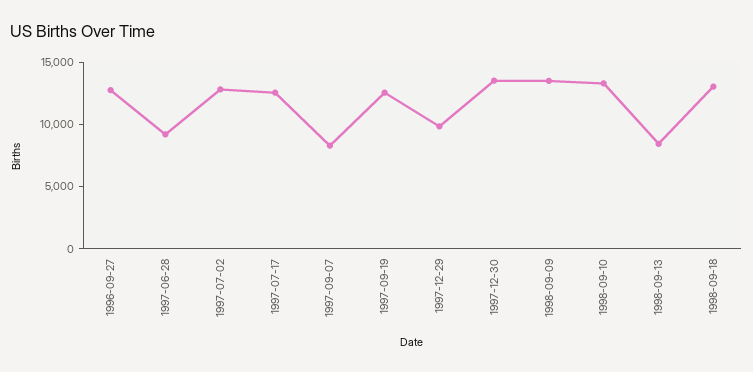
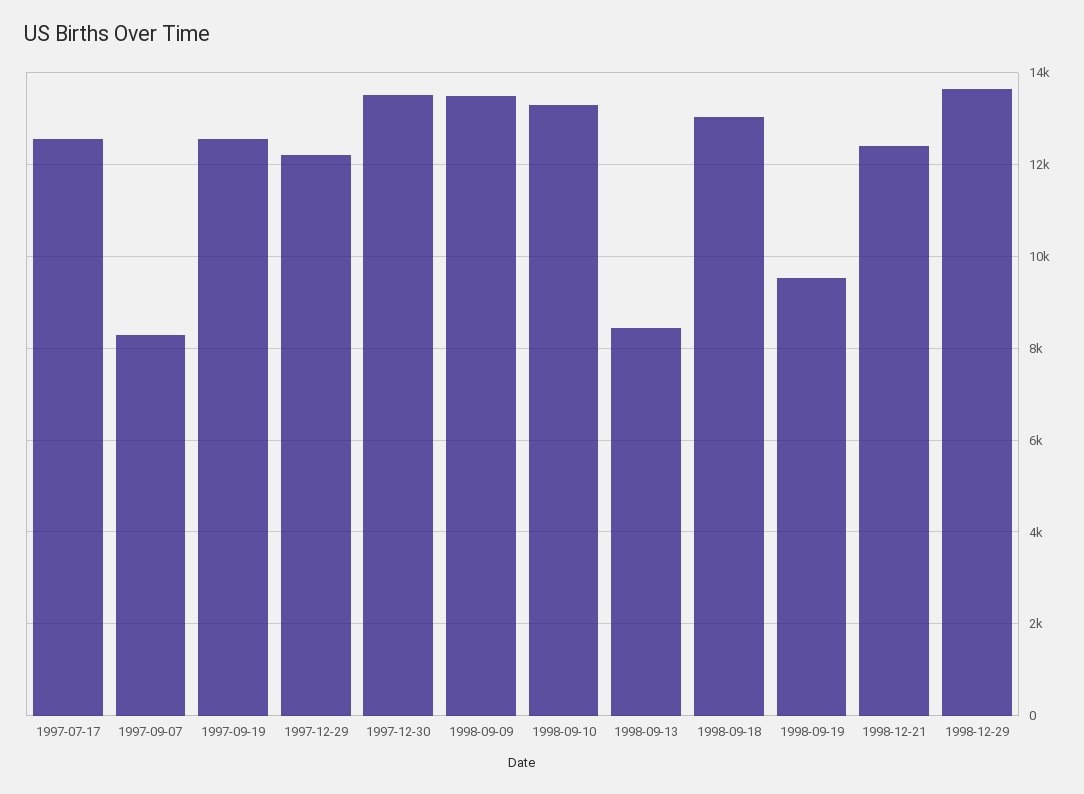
1996-09-27: 13000 -> none
1997-06-28: 9000 -> none
1997-07-02: 13000 -> none
1997-12-29: 10000 -> 12200
1998-09-19: none -> 9600
1998-12-21: none -> 12400
1998-12-29: none -> 13600

